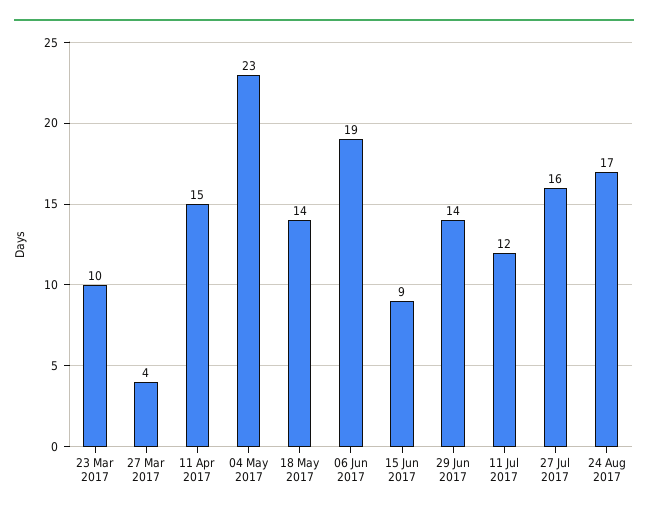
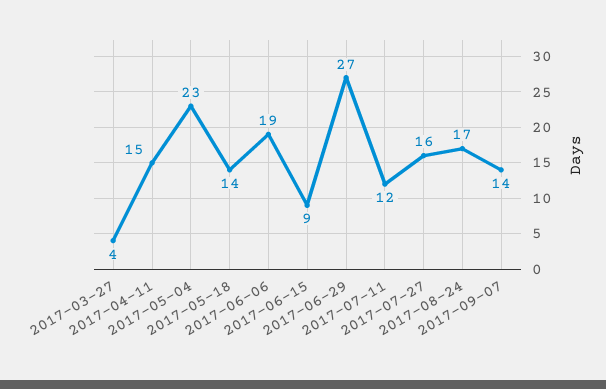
23 Mar 2017: 10 -> none
29 Jun 2017: 14 -> 27
2017-09-07: none -> 14

